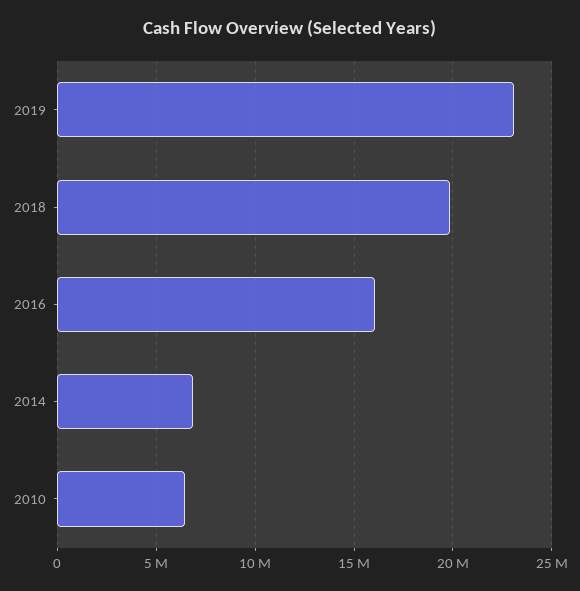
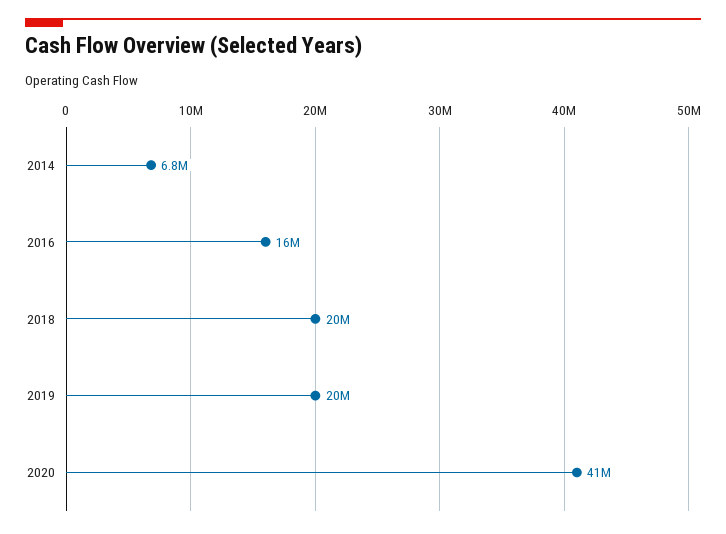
2019: 23000000 -> 20000000
2010: 6500000 -> none
2020: none -> 41000000

